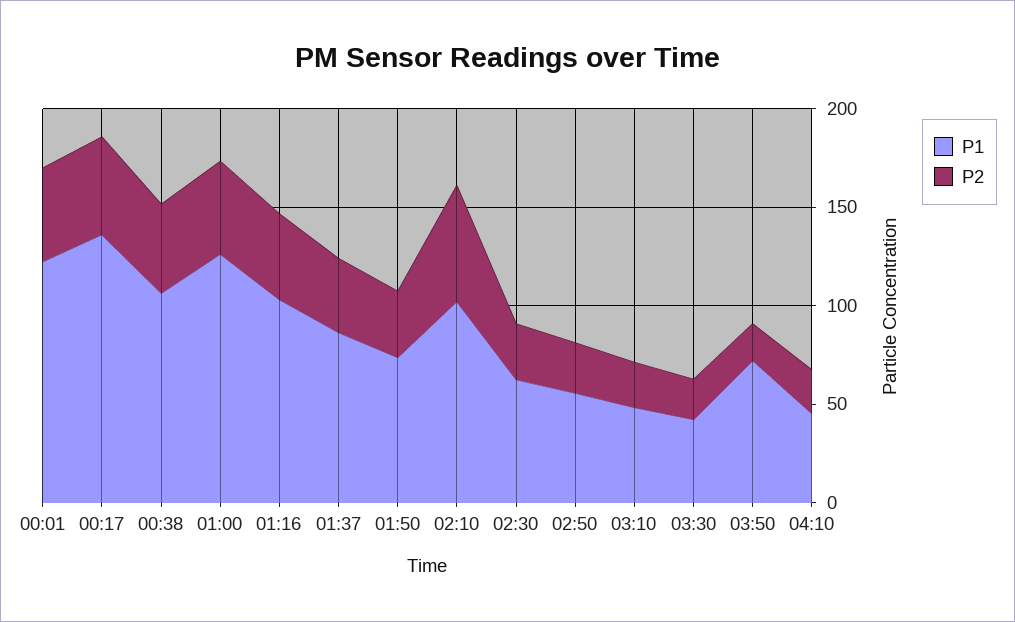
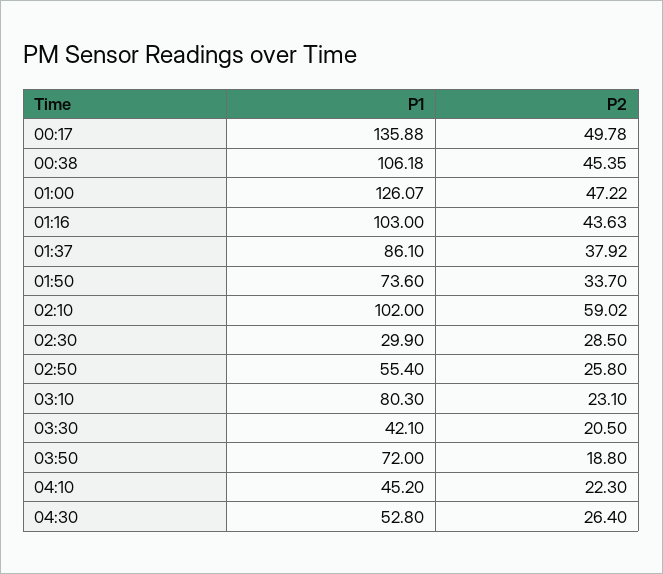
P1, 00:01: 120 -> none
P2, 00:01: 50 -> none
P1, 02:30: 60 -> 29.9
P1, 03:10: 50 -> 80.3
P1, 04:30: none -> 52.8
P2, 04:30: none -> 26.4

